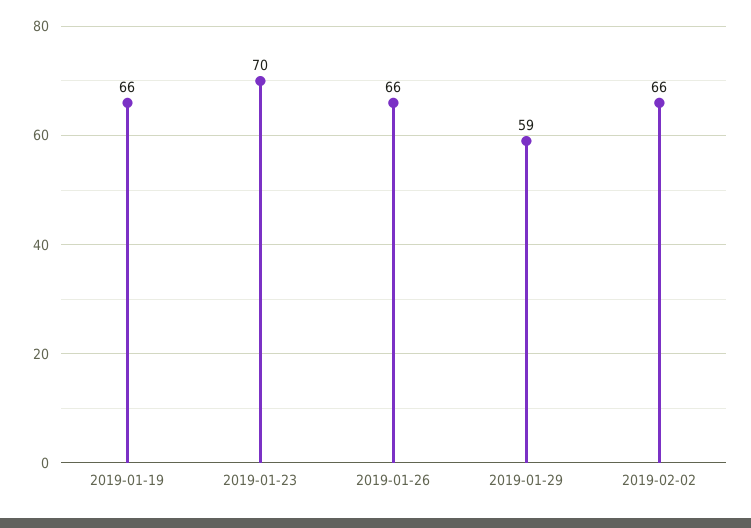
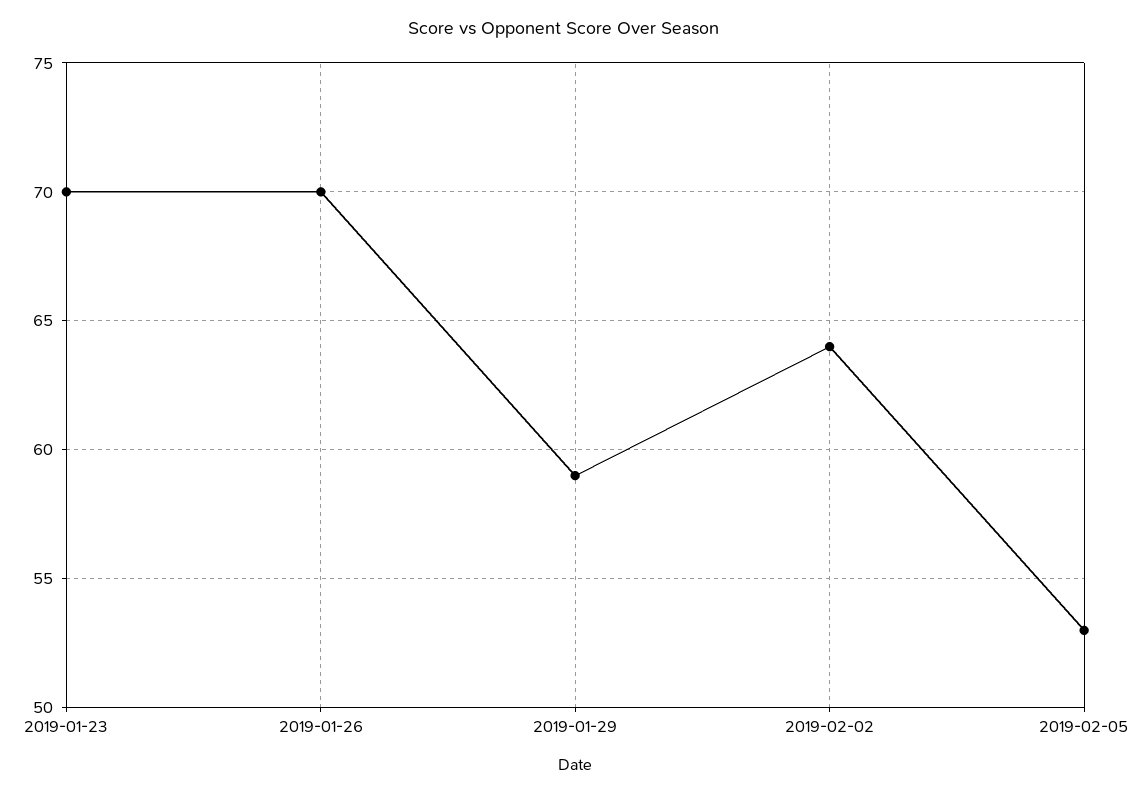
2019-01-19: 66 -> none
2019-01-26: 66 -> 70
2019-02-02: 66 -> 64
2019-02-05: none -> 53

